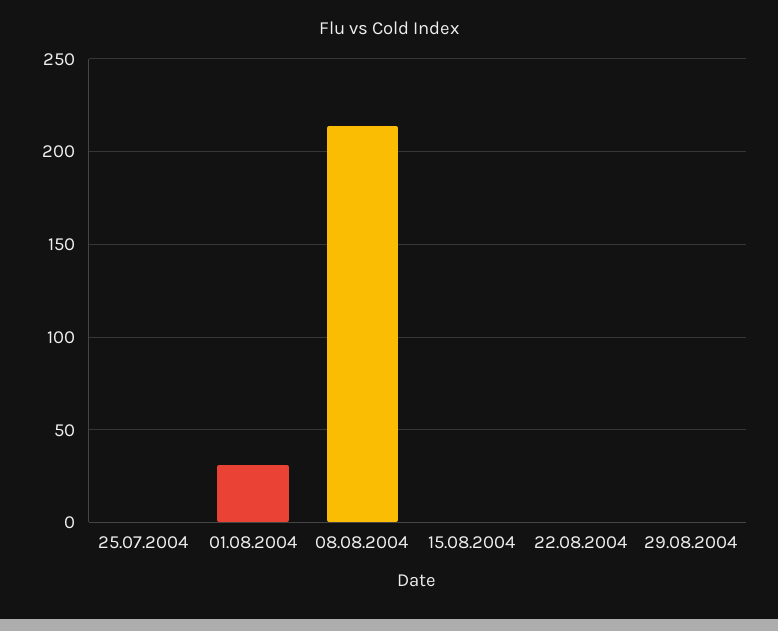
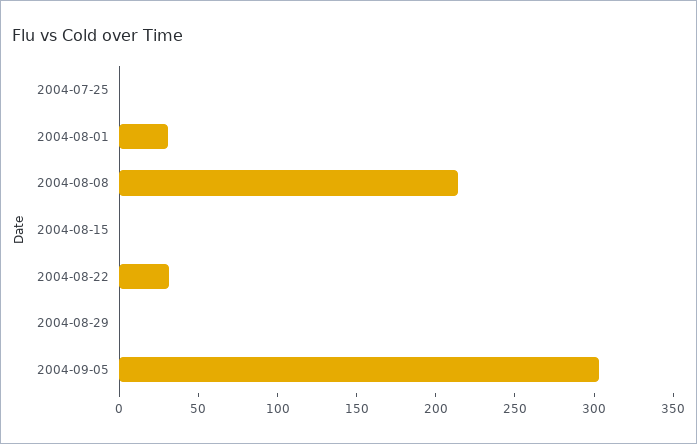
22.08.2004: 0 -> 30
2004-09-05: none -> 300

